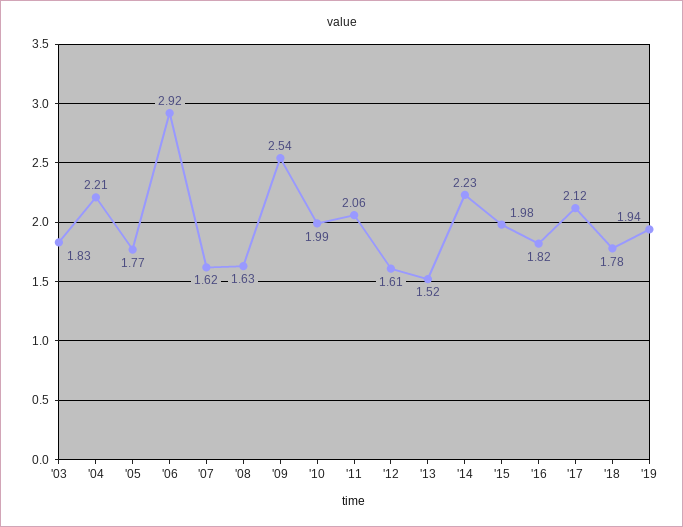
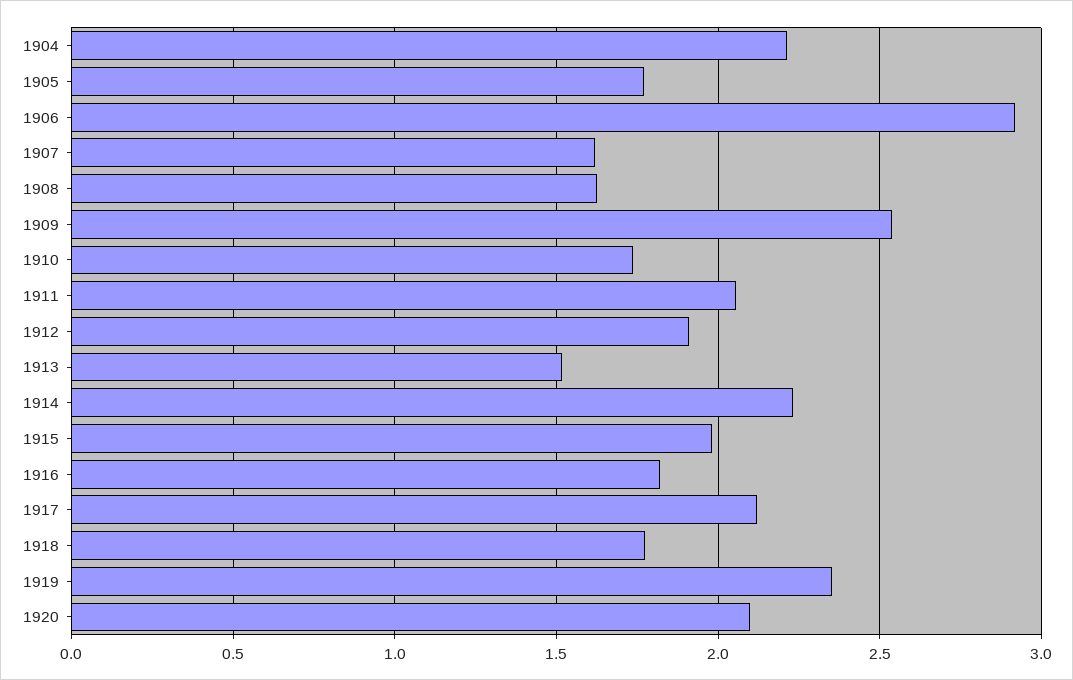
'03: 1.83 -> none
'10: 1.99 -> 1.75
'12: 1.61 -> 1.9
'19: 1.94 -> 2.35
1920: none -> 2.1

